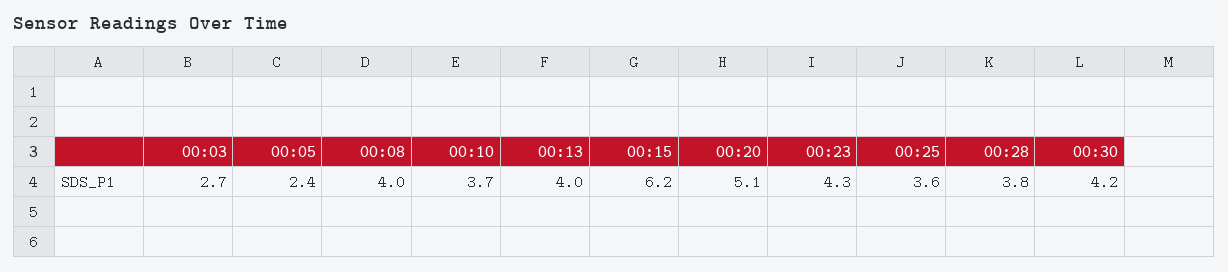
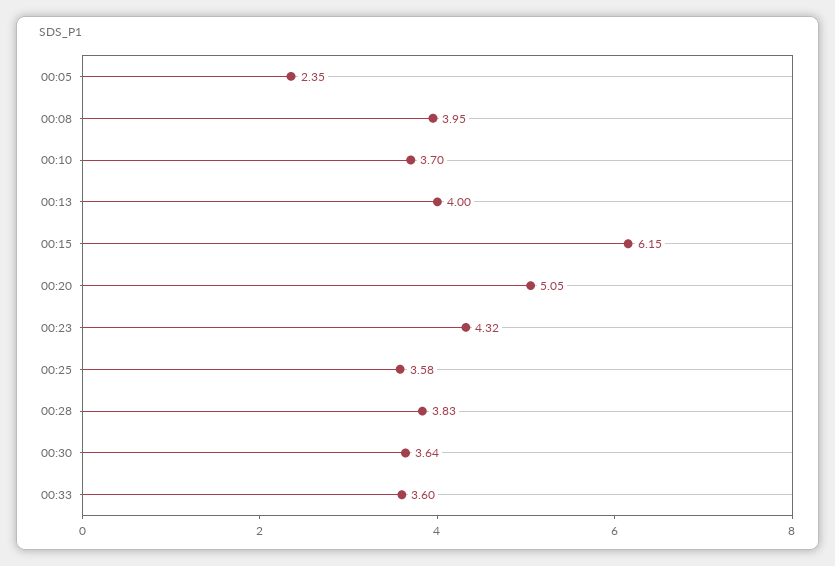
00:03: 2.7 -> none
00:30: 4.2 -> 3.64
00:33: none -> 3.6

